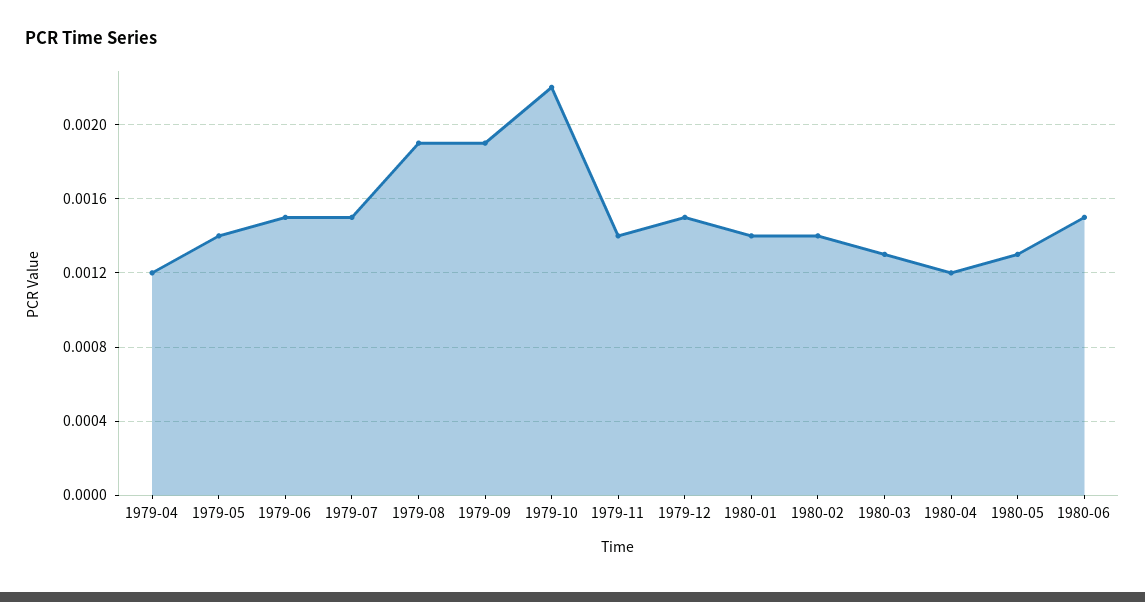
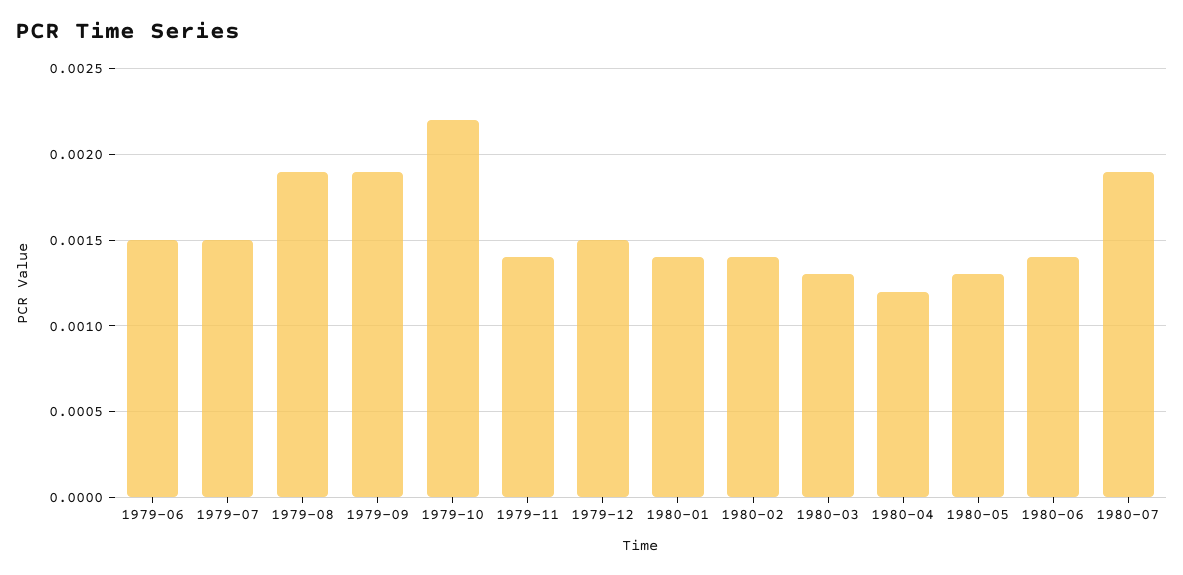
1979-04: 0.0012 -> none
1979-05: 0.0014 -> none
1980-06: 0.0015 -> 0.0014
1980-07: none -> 0.0019

